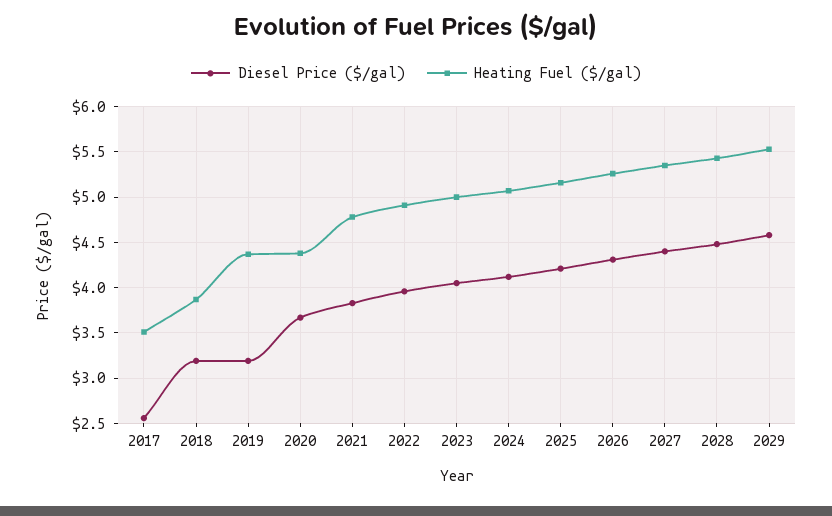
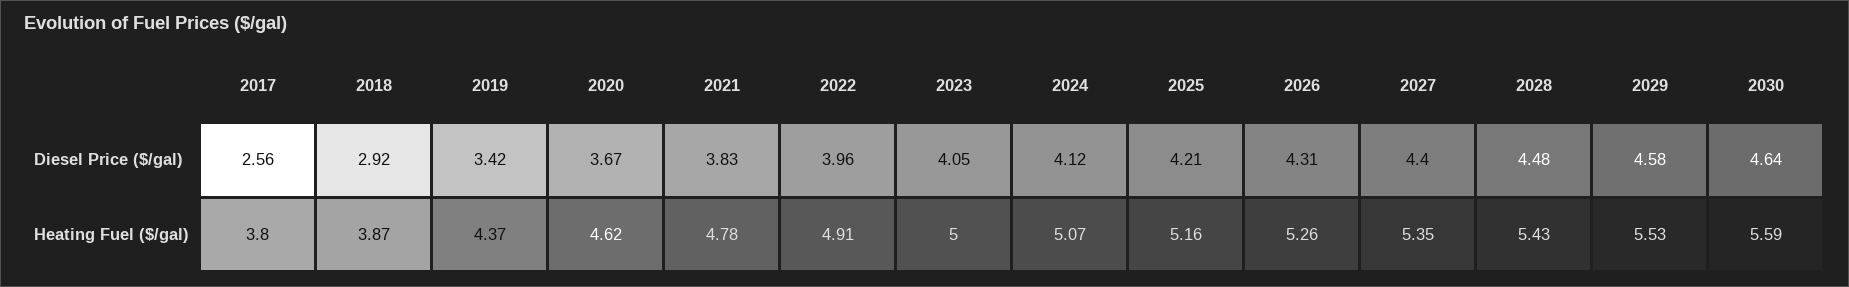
Heating Fuel ($/gal), 2017: 3.5 -> 3.8
Diesel Price ($/gal), 2018: 3.2 -> 2.92
Diesel Price ($/gal), 2019: 3.2 -> 3.42
Heating Fuel ($/gal), 2020: 4.4 -> 4.62
Diesel Price ($/gal), 2030: none -> 4.64
Heating Fuel ($/gal), 2030: none -> 5.59

